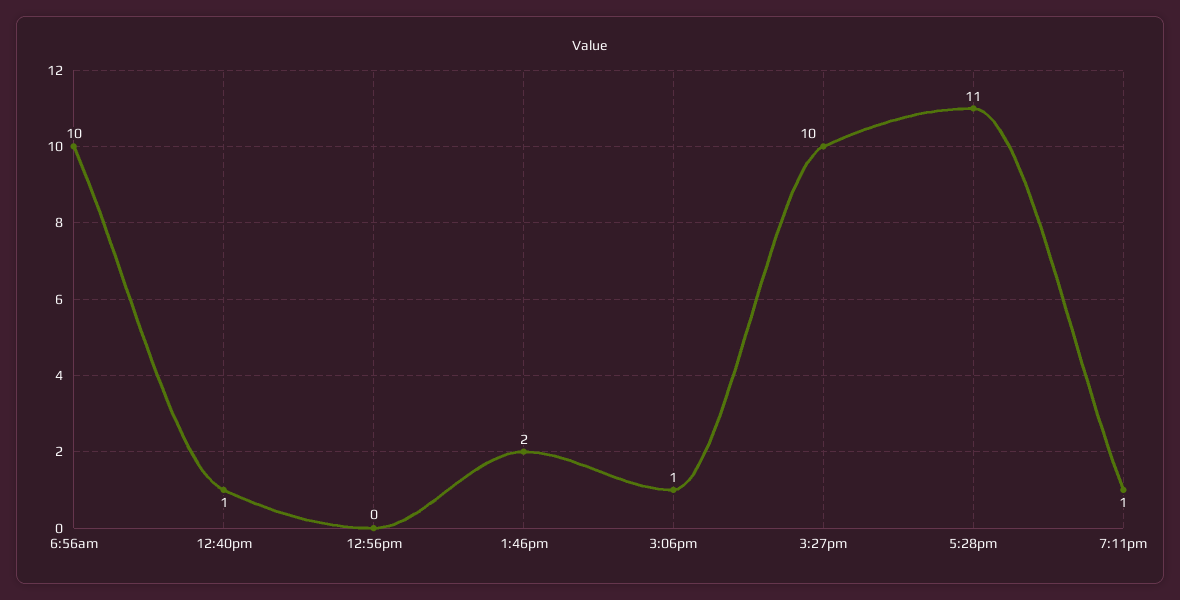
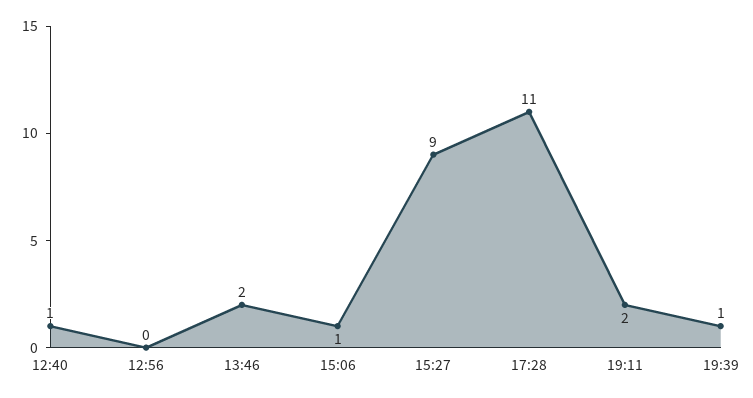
6:56am: 10 -> none
3:27pm: 10 -> 9
7:11pm: 1 -> 2
19:39: none -> 1

